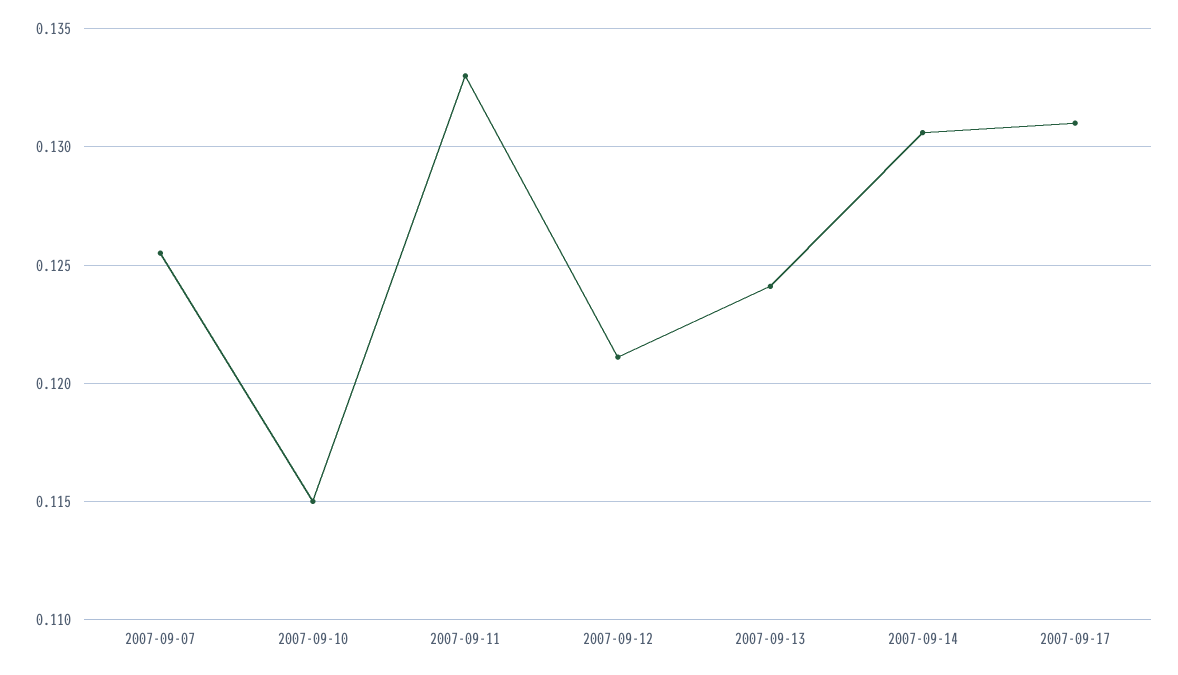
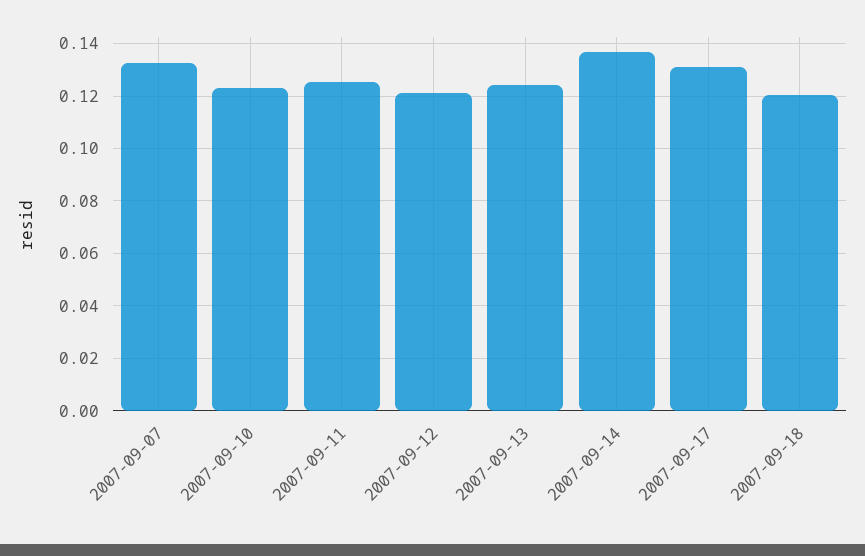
2007-09-07: 0.1255 -> 0.1325
2007-09-10: 0.115 -> 0.1225
2007-09-11: 0.133 -> 0.125
2007-09-14: 0.1305 -> 0.1375
2007-09-18: none -> 0.12

